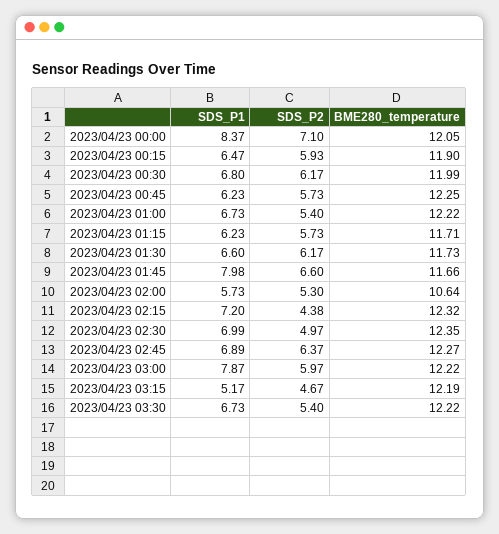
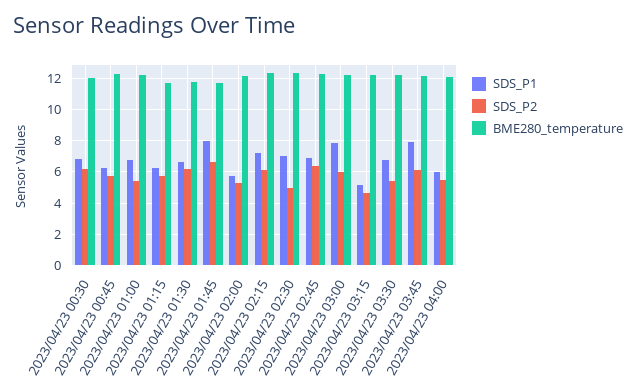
SDS_P1, 2023/04/23 00:00: 8.37 -> none
SDS_P2, 2023/04/23 00:00: 7.1 -> none
BME280_temperature, 2023/04/23 00:00: 12.05 -> none
SDS_P1, 2023/04/23 00:15: 6.47 -> none
SDS_P2, 2023/04/23 00:15: 5.93 -> none
BME280_temperature, 2023/04/23 00:15: 11.9 -> none
BME280_temperature, 2023/04/23 02:00: 10.64 -> 12
SDS_P2, 2023/04/23 02:15: 4.38 -> 6
SDS_P1, 2023/04/23 03:45: none -> 8
SDS_P2, 2023/04/23 03:45: none -> 6
BME280_temperature, 2023/04/23 03:45: none -> 12
SDS_P1, 2023/04/23 04:00: none -> 6
SDS_P2, 2023/04/23 04:00: none -> 5.5
BME280_temperature, 2023/04/23 04:00: none -> 12

